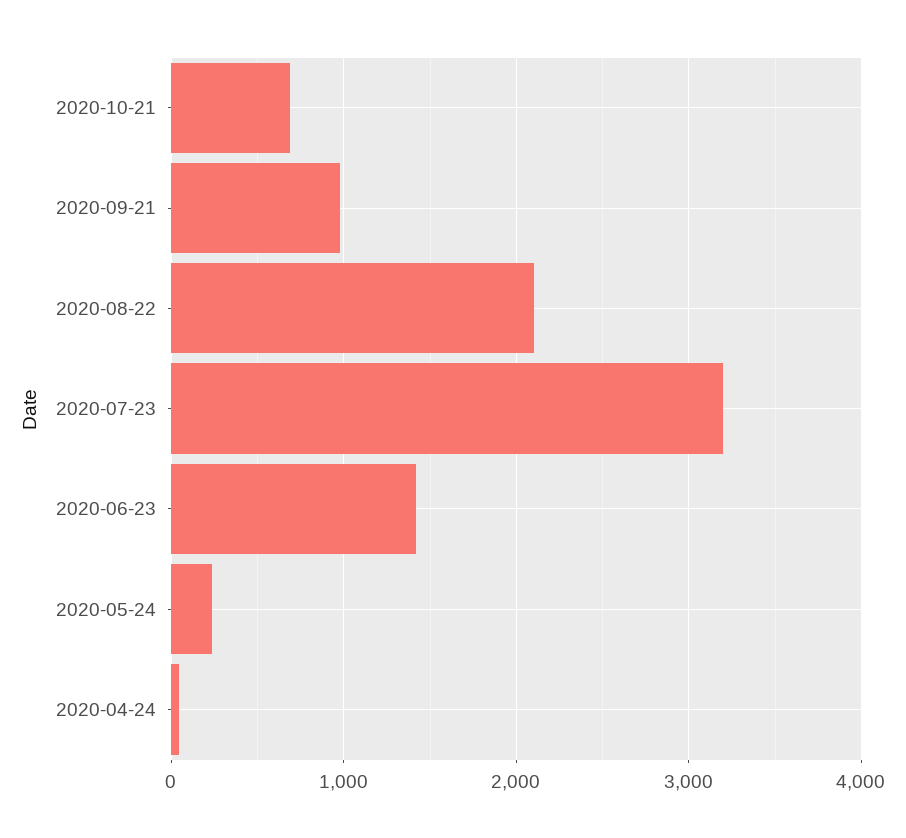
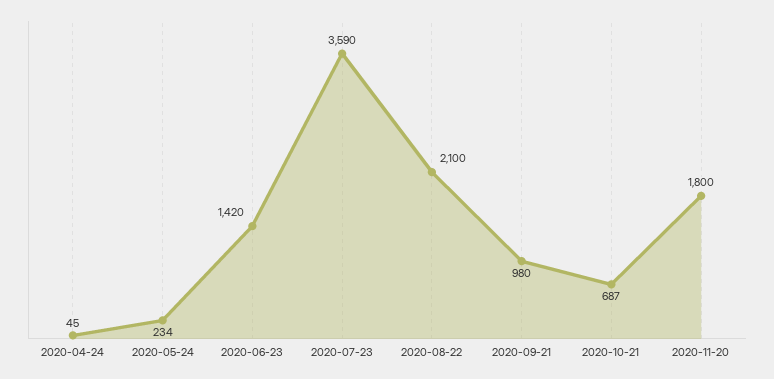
2020-07-23: 3200 -> 3590
2020-11-20: none -> 1800

